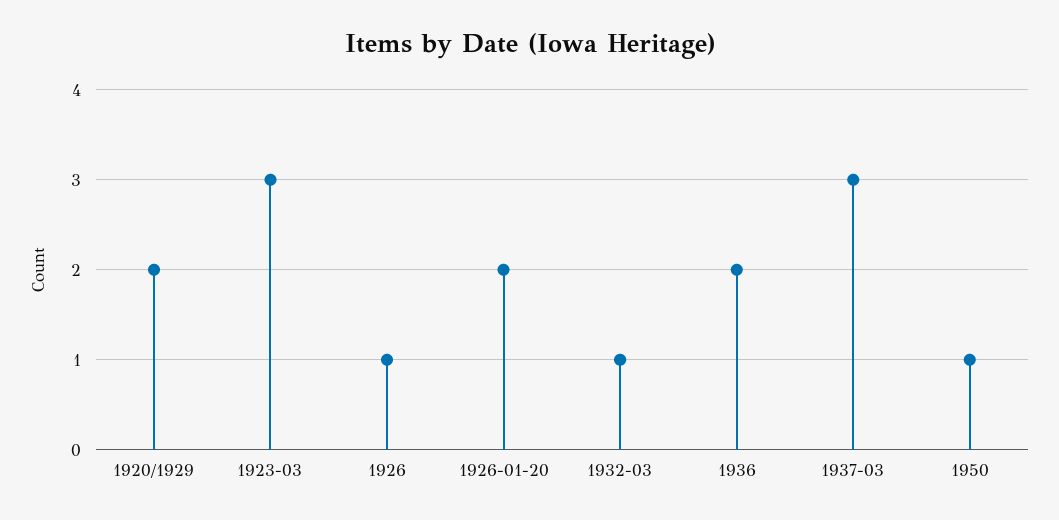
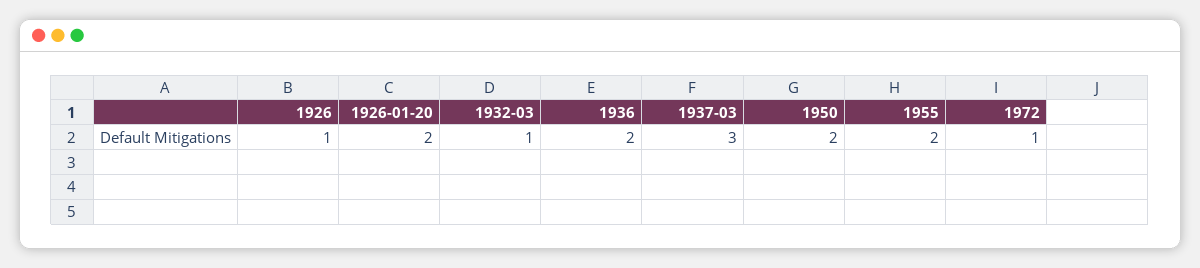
1920/1929: 2 -> none
1923-03: 3 -> none
1950: 1 -> 2
1955: none -> 2
1972: none -> 1

